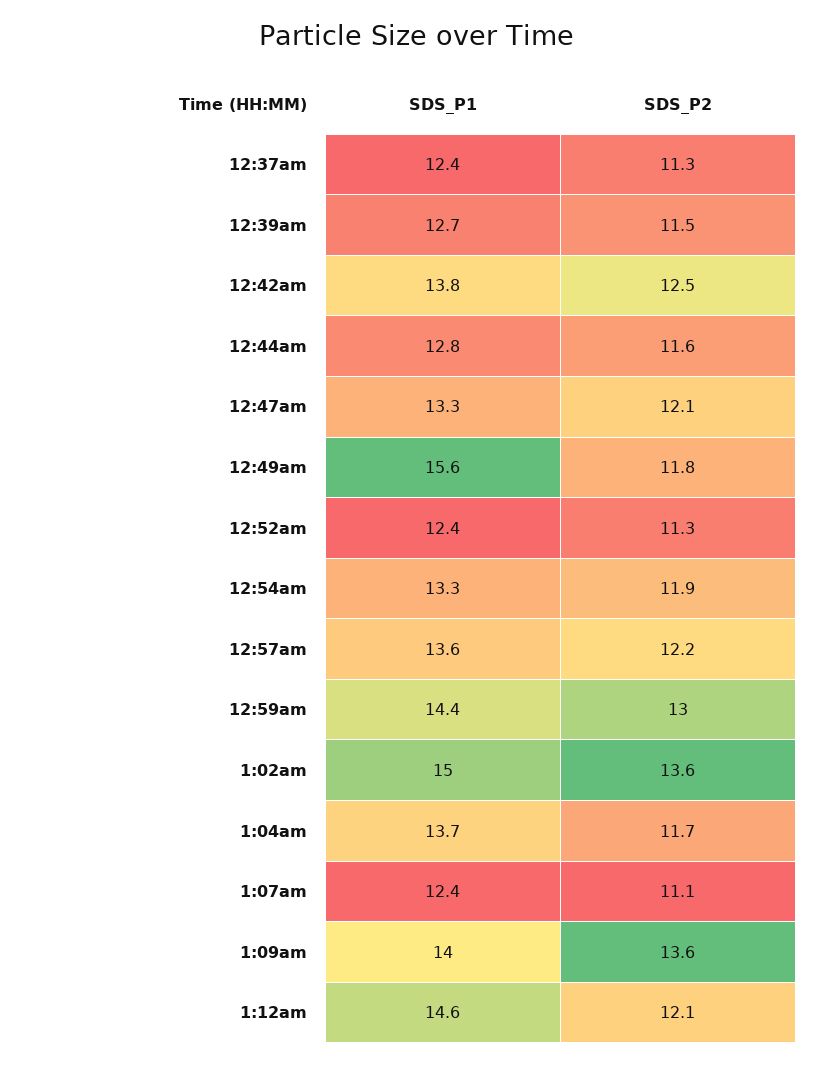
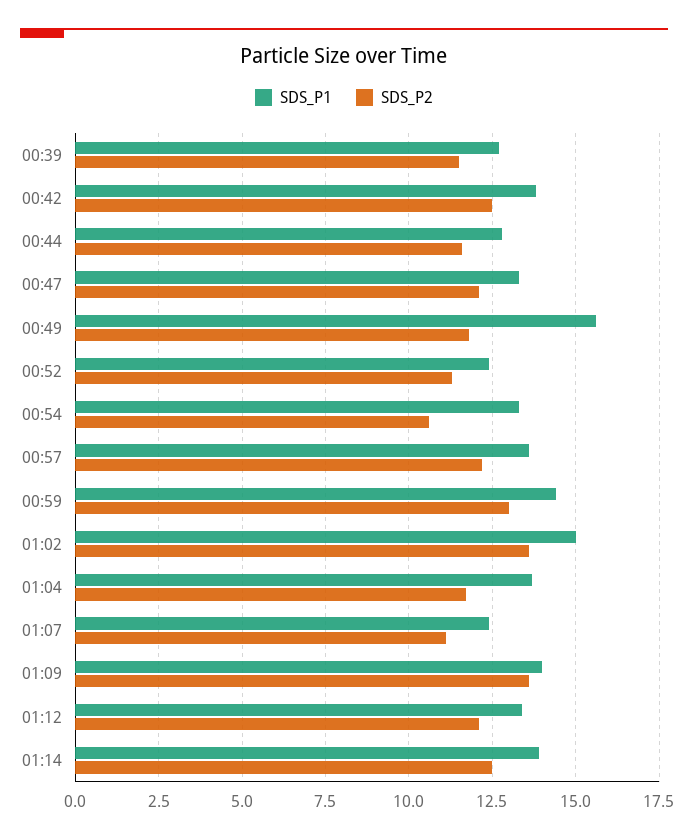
SDS_P1, 12:37am: 12.4 -> none
SDS_P2, 12:37am: 11.3 -> none
SDS_P2, 12:54am: 11.9 -> 10.5
SDS_P1, 1:12am: 14.6 -> 13.5
SDS_P1, 01:14: none -> 14
SDS_P2, 01:14: none -> 12.5

